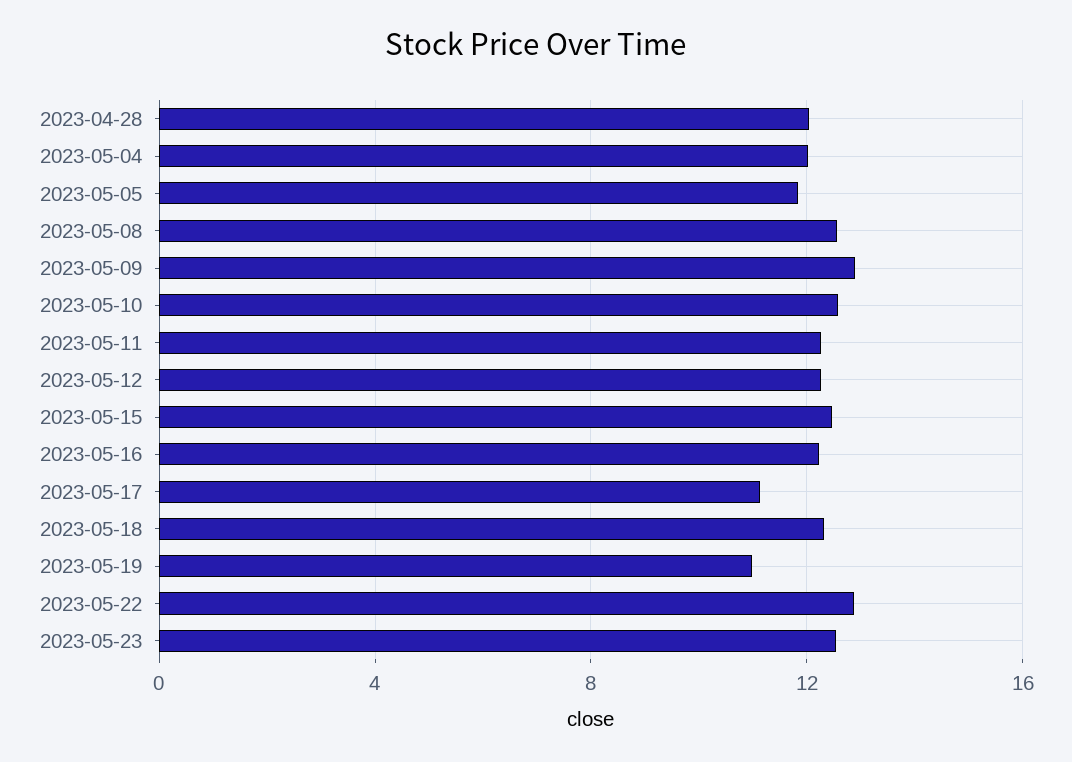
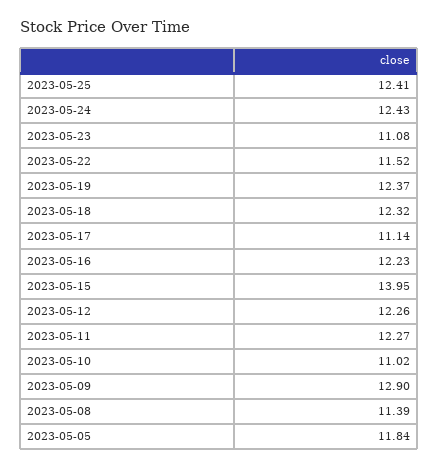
2023-04-28: 12 -> none
2023-05-04: 12 -> none
2023-05-08: 12.5 -> 11.39
2023-05-10: 12.5 -> 11.02
2023-05-15: 12.5 -> 13.95
2023-05-19: 11 -> 12.37
2023-05-22: 13 -> 11.52
2023-05-23: 12.5 -> 11.08
2023-05-25: none -> 12.41
2023-05-24: none -> 12.43

